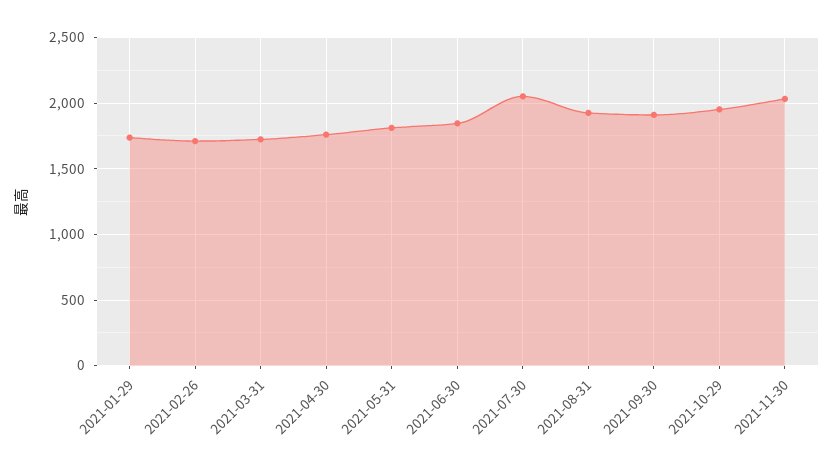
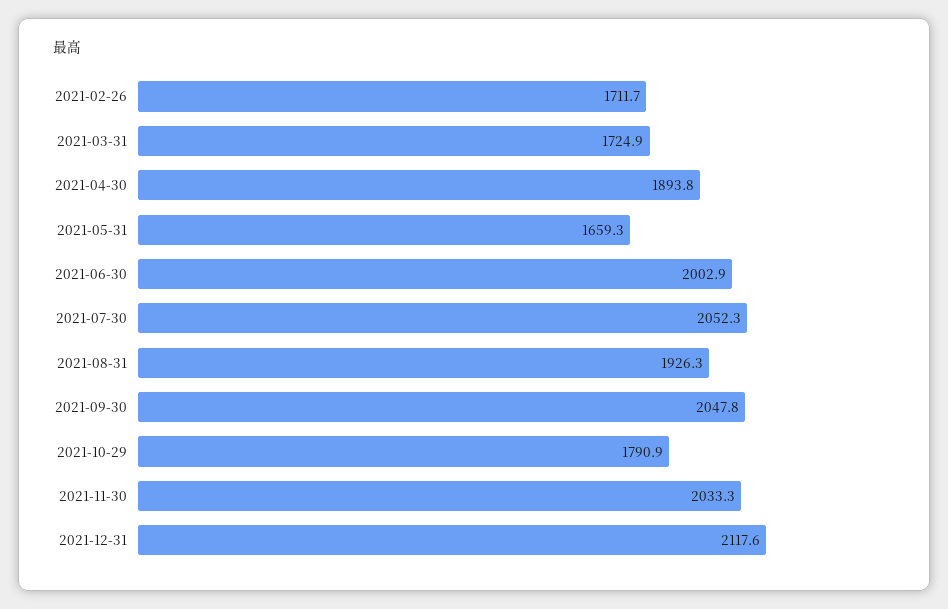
2021-01-29: 1750 -> none
2021-04-30: 1750 -> 1893.8
2021-05-31: 1800 -> 1659.3
2021-06-30: 1850 -> 2002.9
2021-09-30: 1900 -> 2047.8
2021-10-29: 1950 -> 1790.9
2021-12-31: none -> 2117.6

